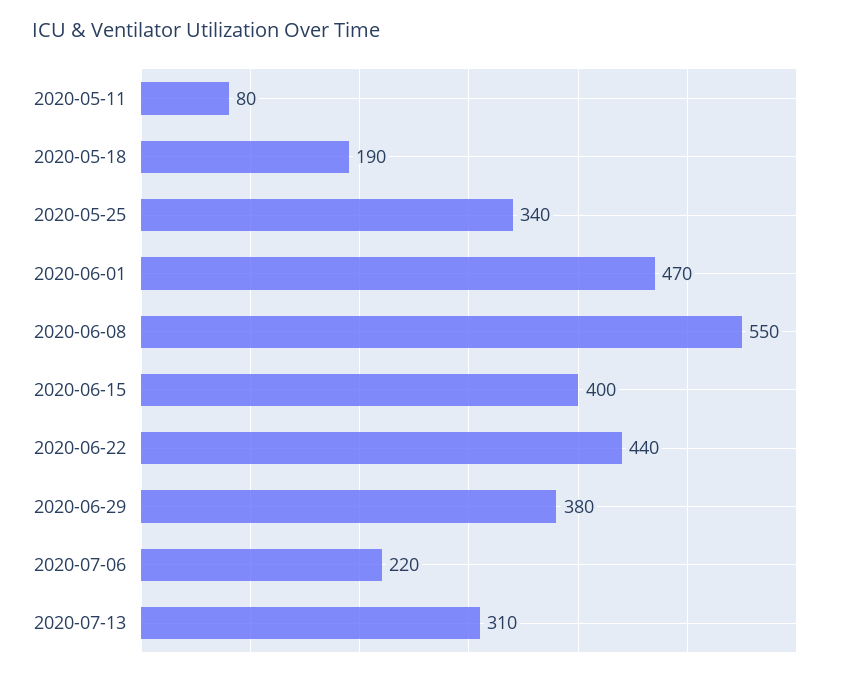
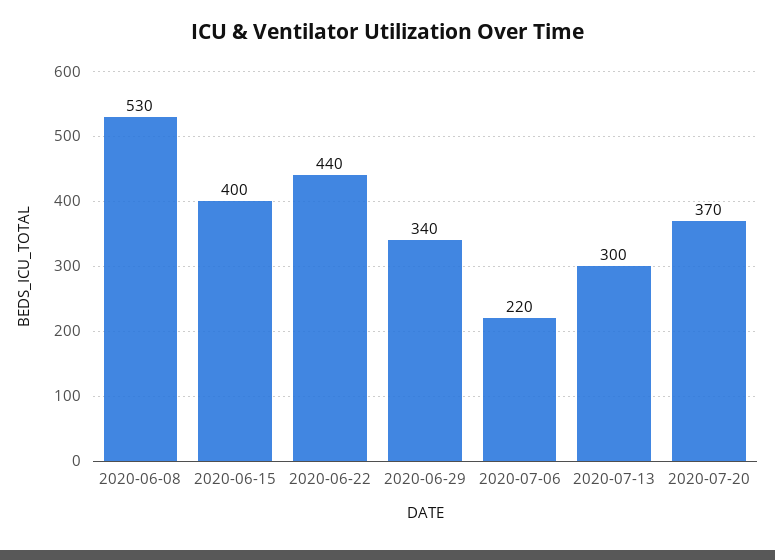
2020-05-11: 80 -> none
2020-05-18: 190 -> none
2020-05-25: 340 -> none
2020-06-01: 470 -> none
2020-06-08: 550 -> 530
2020-06-29: 380 -> 340
2020-07-13: 310 -> 300
2020-07-20: none -> 370

